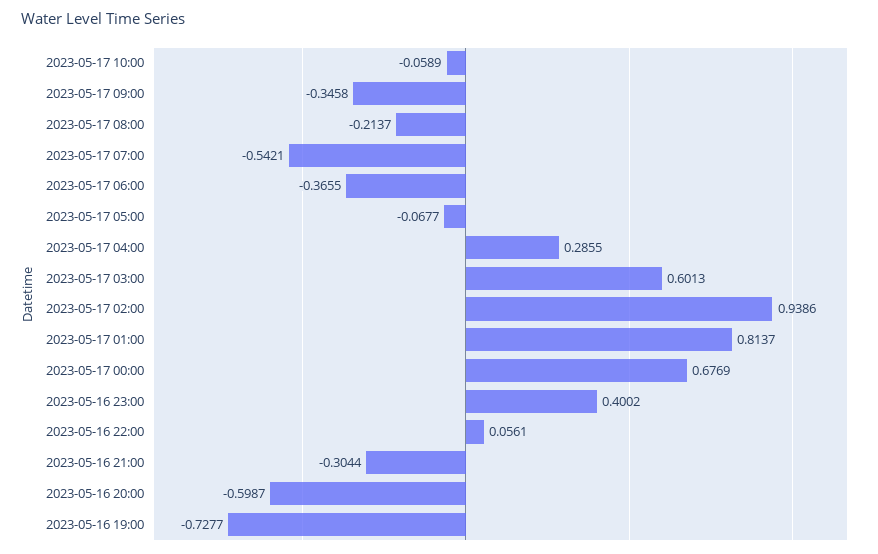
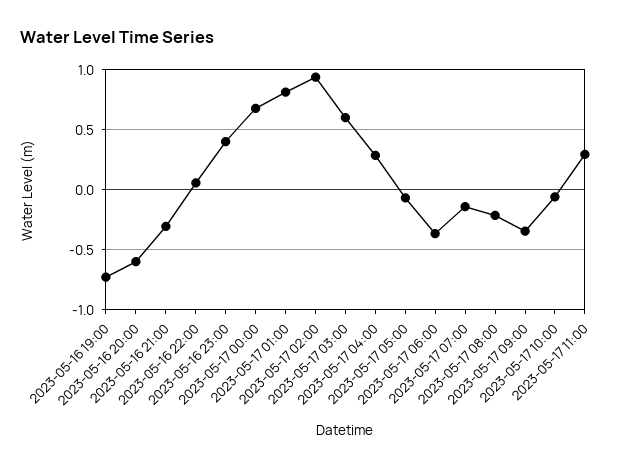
2023-05-17 07:00: -0.5421 -> -0.15
2023-05-17 11:00: none -> 0.3

